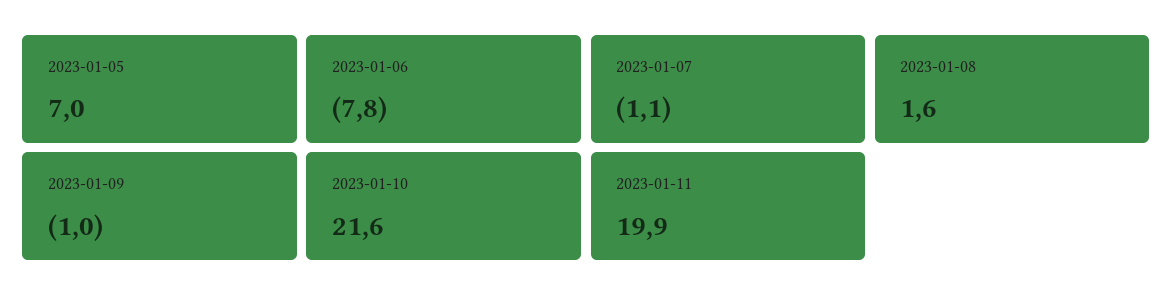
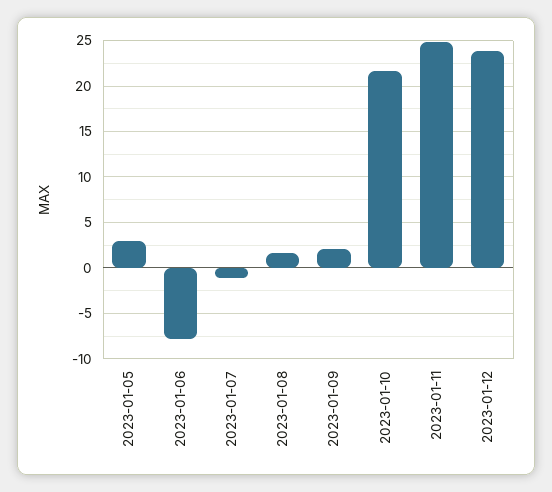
2023-01-05: 7 -> 3
2023-01-09: -1 -> 2
2023-01-11: 19.9 -> 25
2023-01-12: none -> 24

